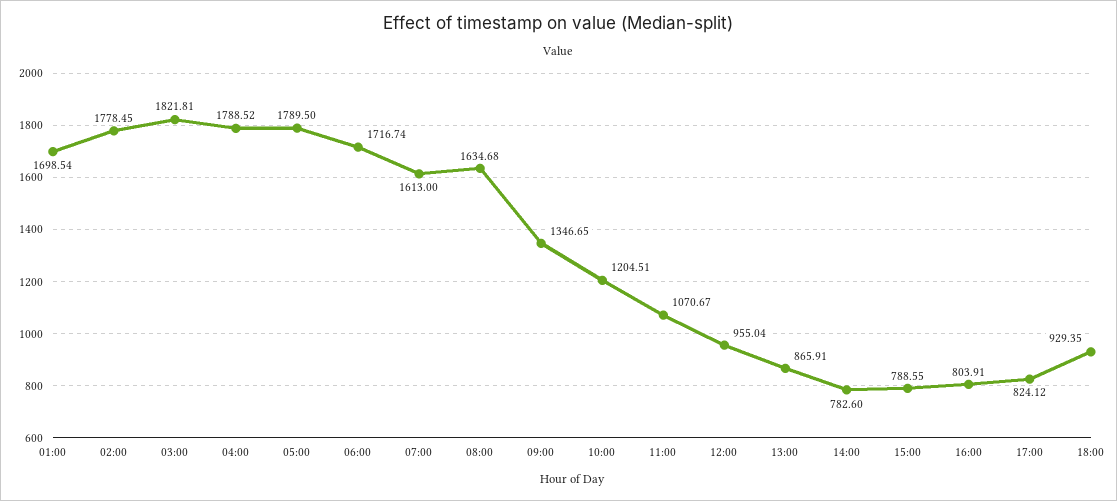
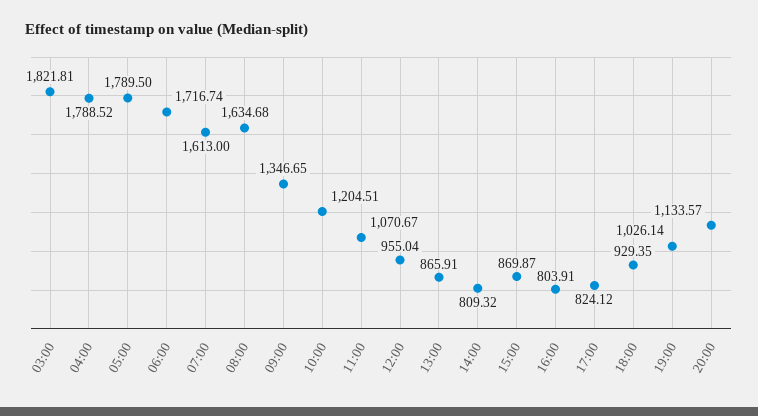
01:00: 1698.54 -> none
02:00: 1778.45 -> none
14:00: 782.6 -> 809.32
15:00: 788.55 -> 869.87
19:00: none -> 1026.14
20:00: none -> 1133.57

